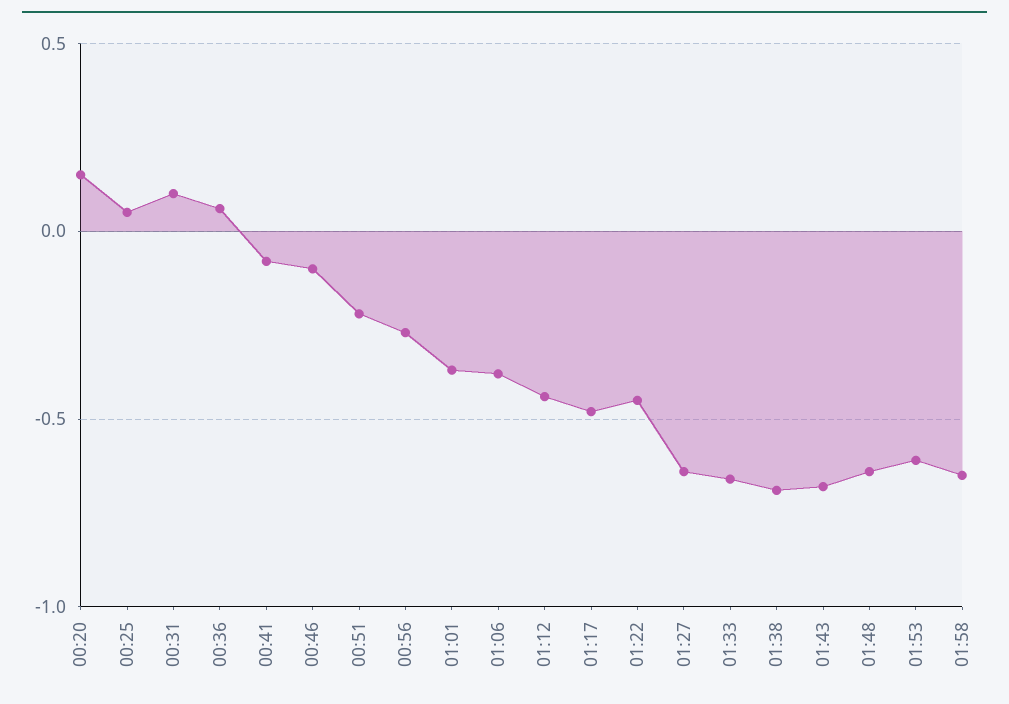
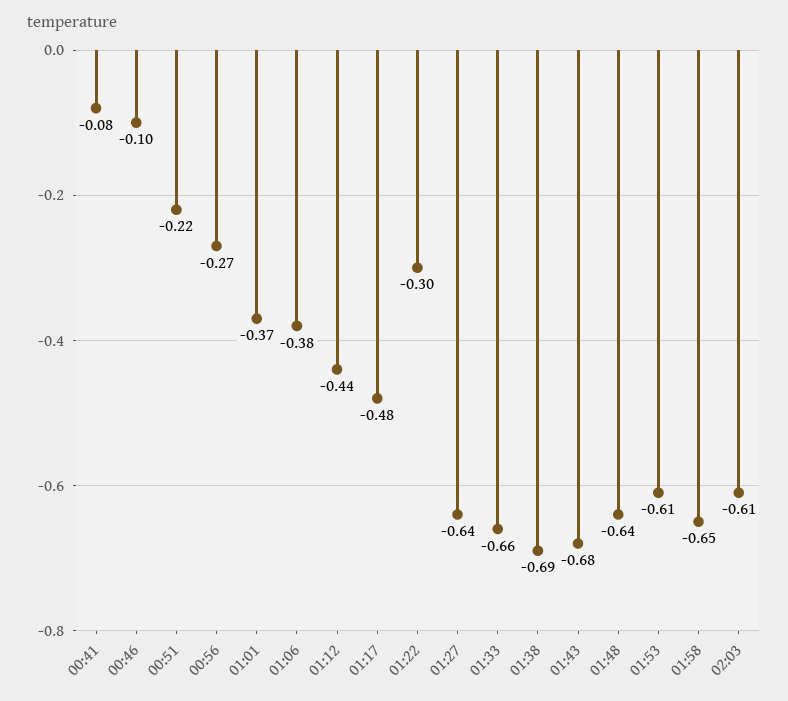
00:20: 0.15 -> none
00:25: 0.05 -> none
00:31: 0.1 -> none
00:36: 0.05 -> none
01:22: -0.45 -> -0.3
02:03: none -> -0.61

